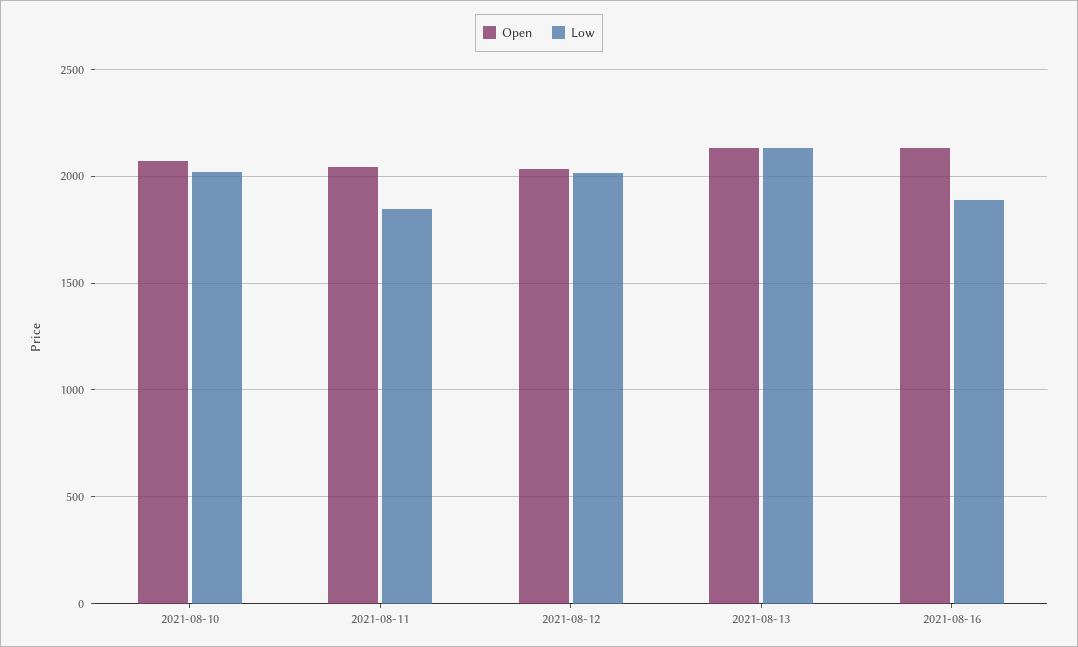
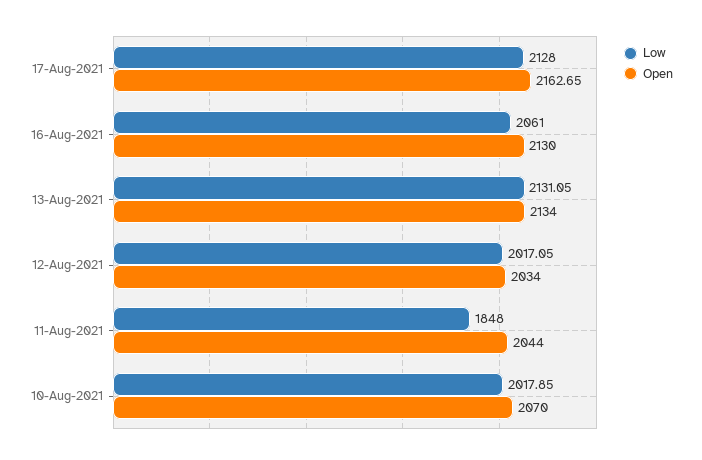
Low, 2021-08-16: 1900 -> 2061
Low, 17-Aug-2021: none -> 2128
Open, 17-Aug-2021: none -> 2162.65

